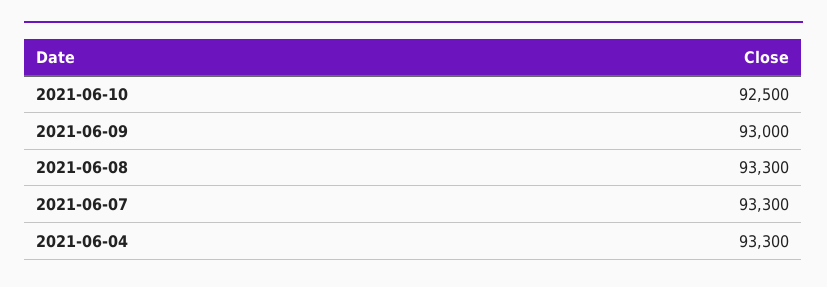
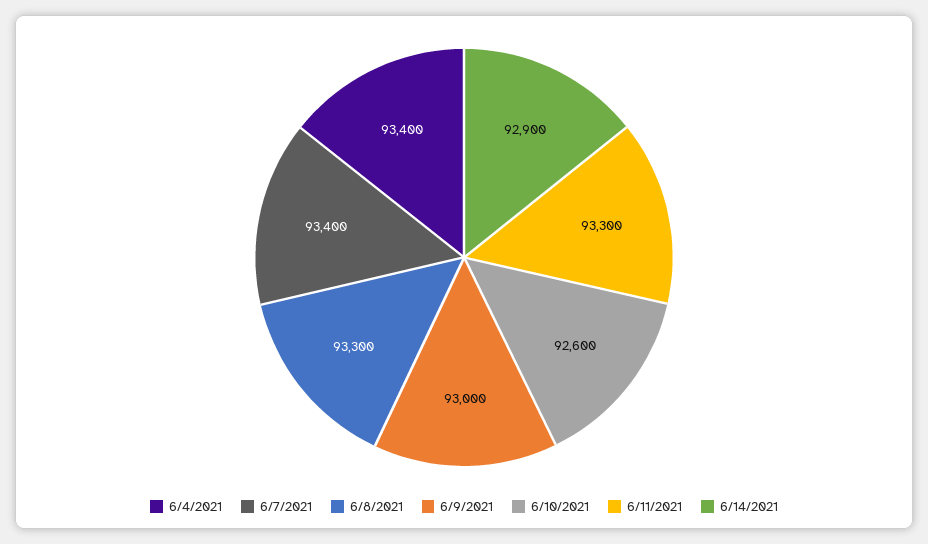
2021-06-10: 92500 -> 92600
2021-06-07: 93300 -> 93400
2021-06-04: 93300 -> 93400
6/11/2021: none -> 93300
6/14/2021: none -> 92900

